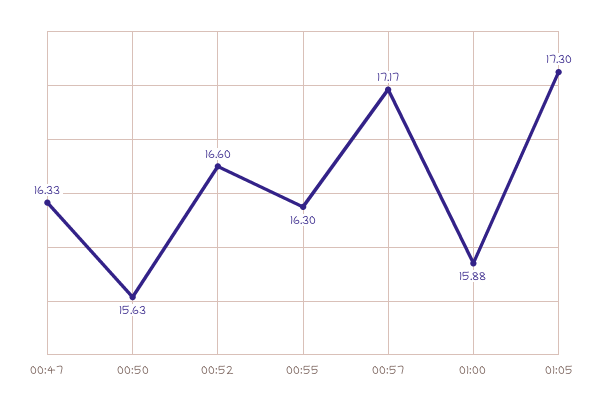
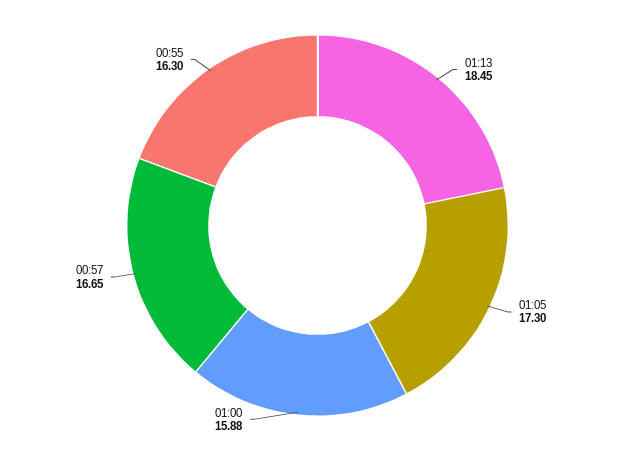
00:47: 16.33 -> none
00:50: 15.63 -> none
00:52: 16.6 -> none
00:57: 17.17 -> 16.65
01:13: none -> 18.45

